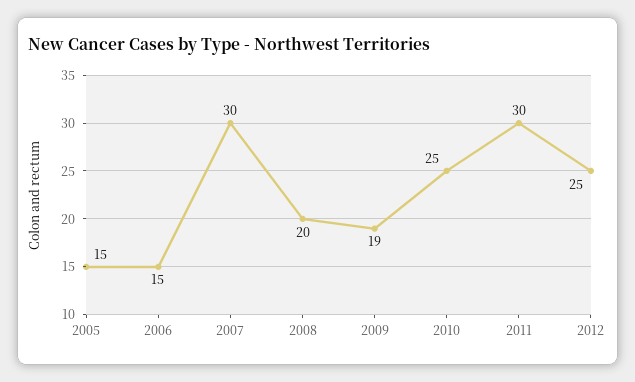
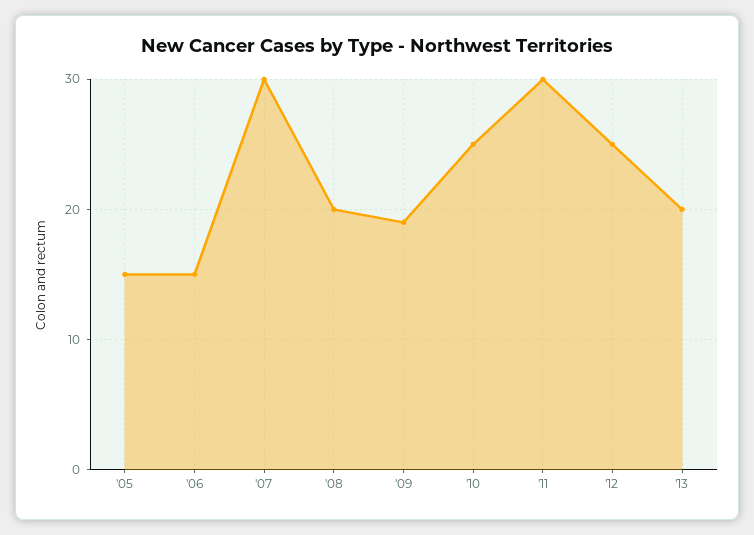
'13: none -> 20

